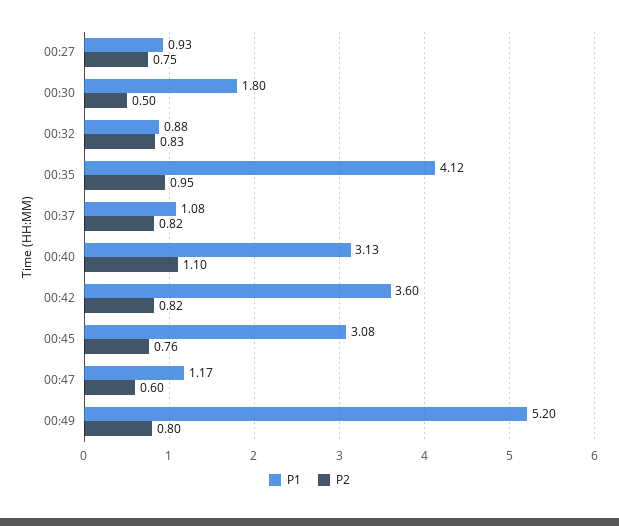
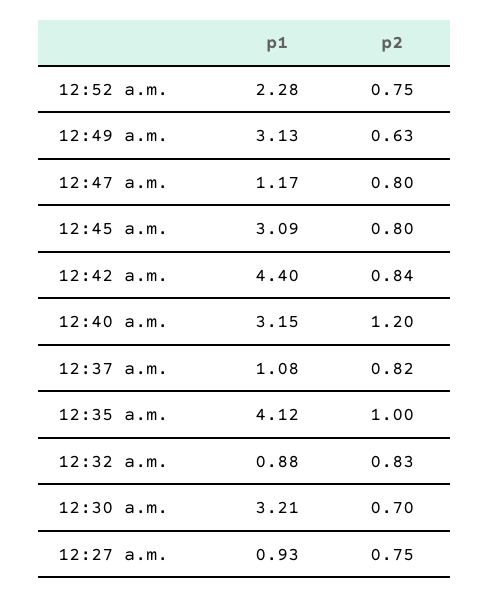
P1, 00:30: 1.8 -> 3.21
P2, 00:30: 0.5 -> 0.7
P2, 00:35: 0.95 -> 1
P1, 00:40: 3.13 -> 3.15
P2, 00:40: 1.1 -> 1.2
P1, 00:42: 3.6 -> 4.4
P2, 00:42: 0.82 -> 0.84
P1, 00:45: 3.08 -> 3.09
P2, 00:45: 0.76 -> 0.8
P2, 00:47: 0.6 -> 0.8
P1, 00:49: 5.2 -> 3.13
P2, 00:49: 0.8 -> 0.63
P1, 12:52 a.m.: none -> 2.28
P2, 12:52 a.m.: none -> 0.75

